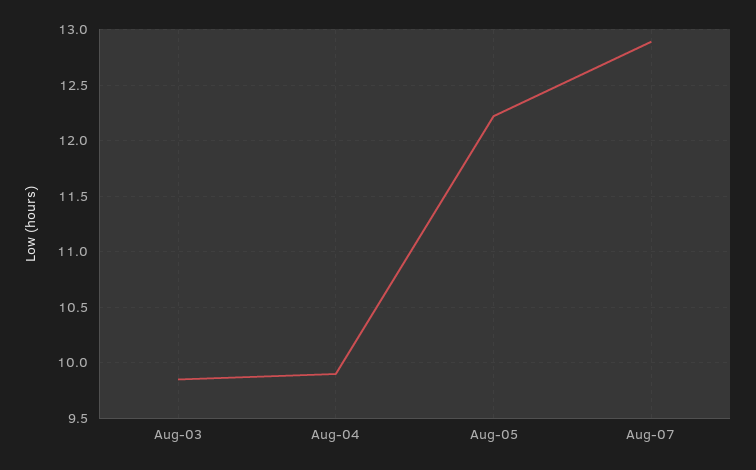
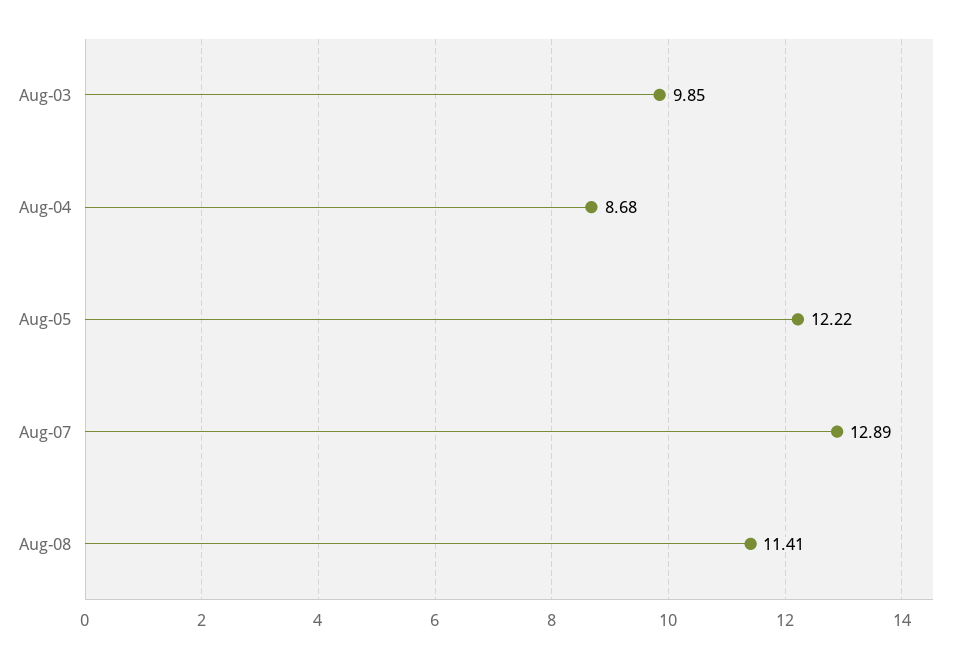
Aug-04: 9.9 -> 8.68
Aug-08: none -> 11.41

